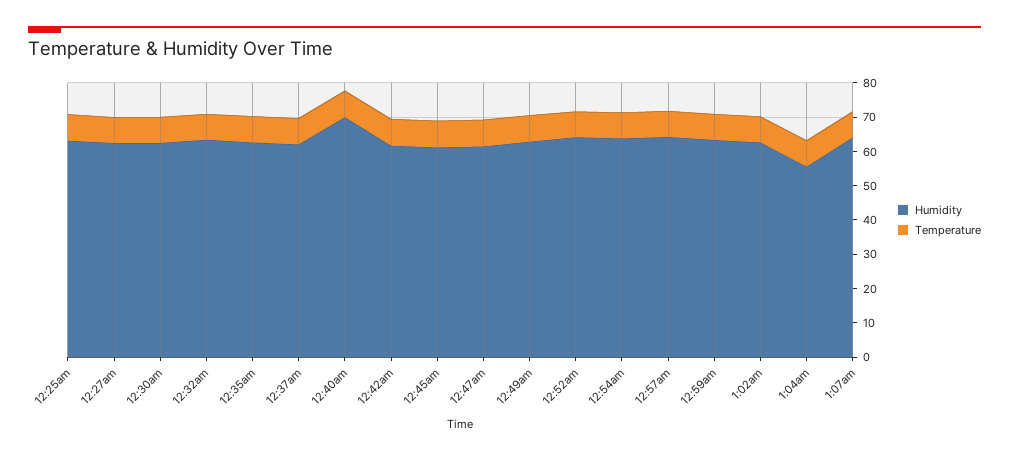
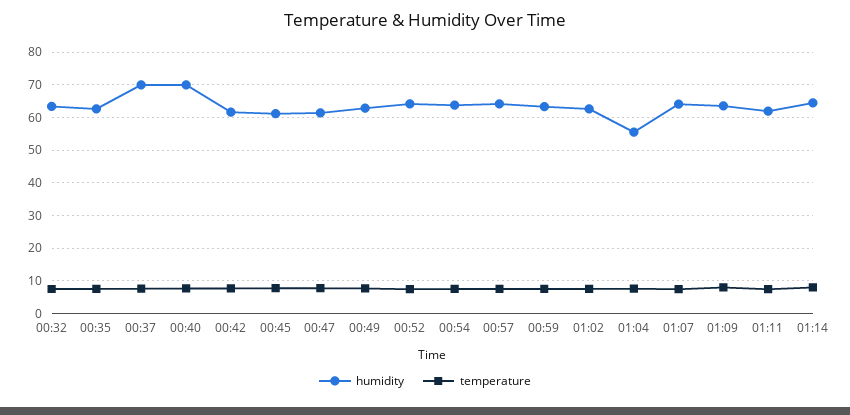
Humidity, 12:25am: 62.5 -> none
Temperature, 12:25am: 7.5 -> none
Humidity, 12:27am: 62.5 -> none
Temperature, 12:27am: 7.5 -> none
Humidity, 12:30am: 62.5 -> none
Temperature, 12:30am: 7.5 -> none
Humidity, 12:37am: 62.5 -> 70
Humidity, 01:09: none -> 64
Temperature, 01:09: none -> 8
Humidity, 01:11: none -> 62
Temperature, 01:11: none -> 8
Humidity, 01:14: none -> 64
Temperature, 01:14: none -> 8

